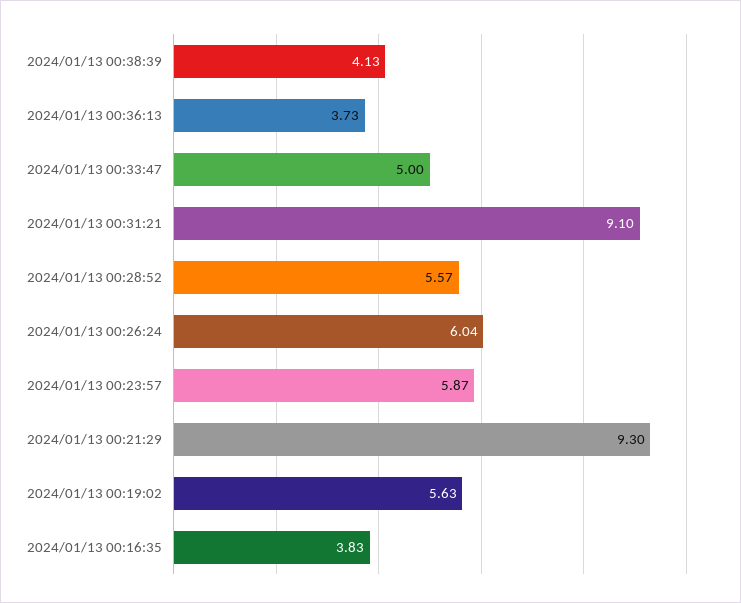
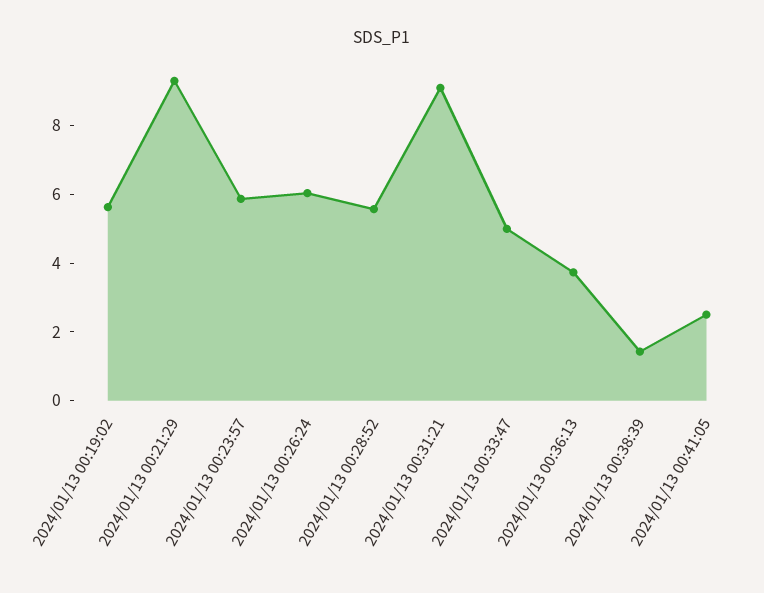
2024/01/13 00:38:39: 4.13 -> 1.5
2024/01/13 00:16:35: 3.83 -> none
2024/01/13 00:41:05: none -> 2.5

